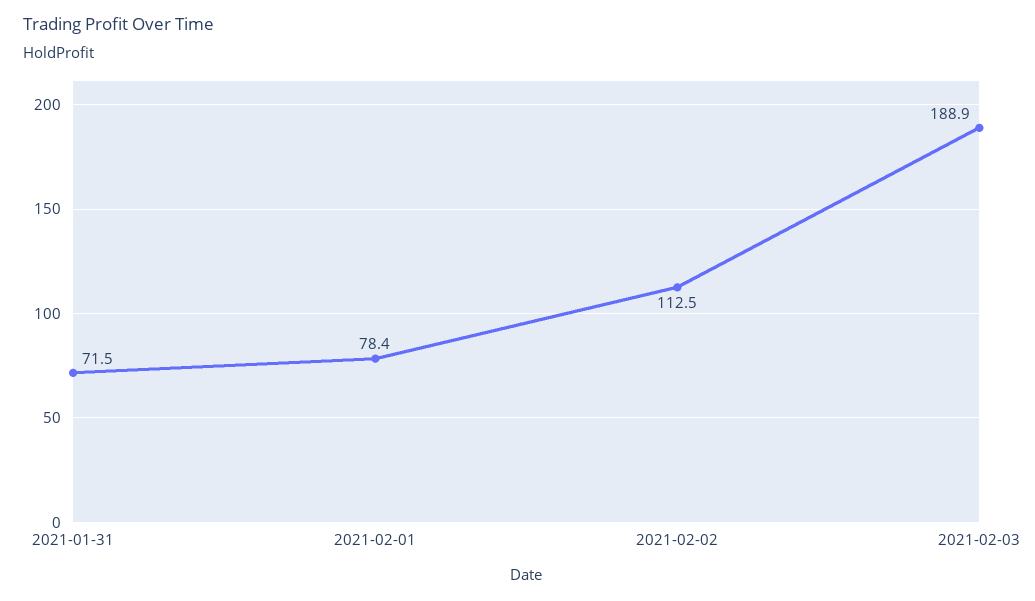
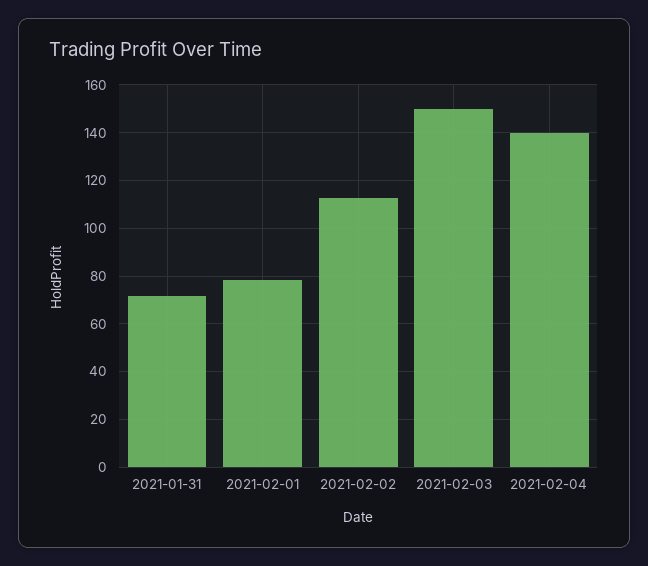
2021-02-03: 188.9 -> 150
2021-02-04: none -> 140

